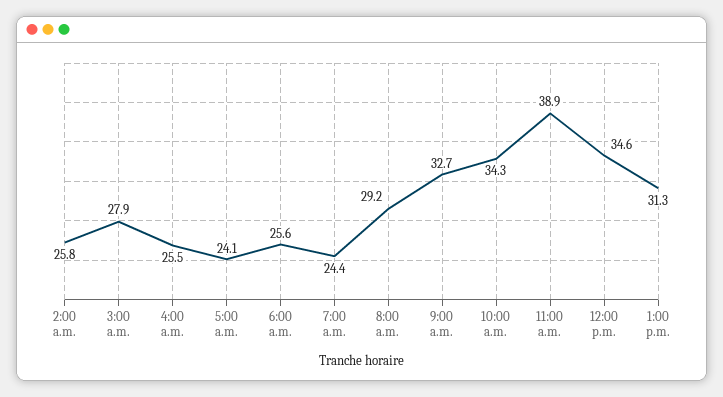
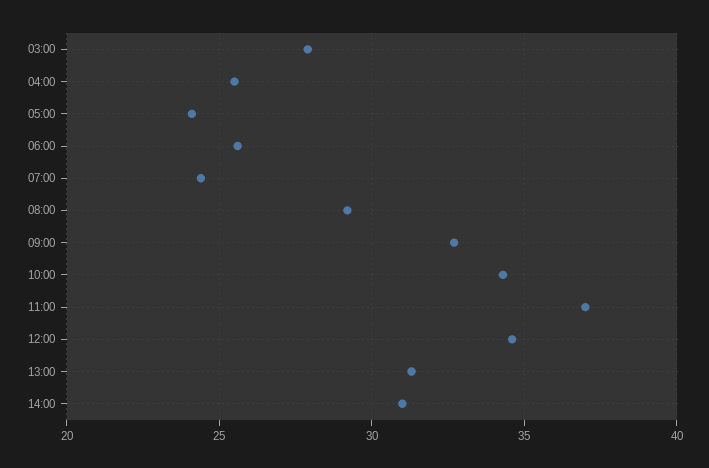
2:00 a.m.: 25.8 -> none
11:00 a.m.: 38.9 -> 37
14:00: none -> 31

